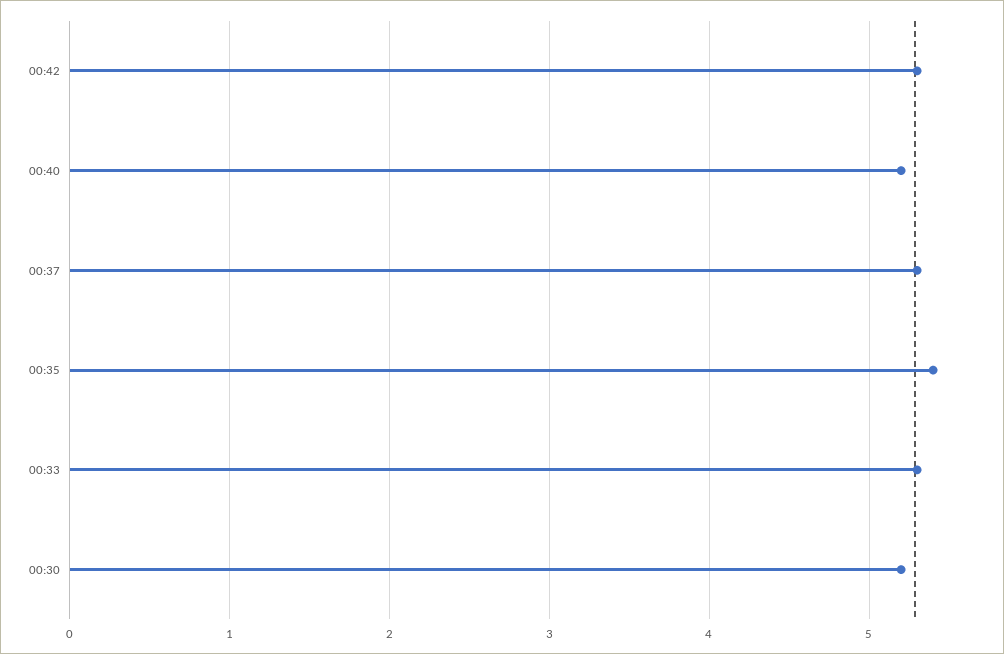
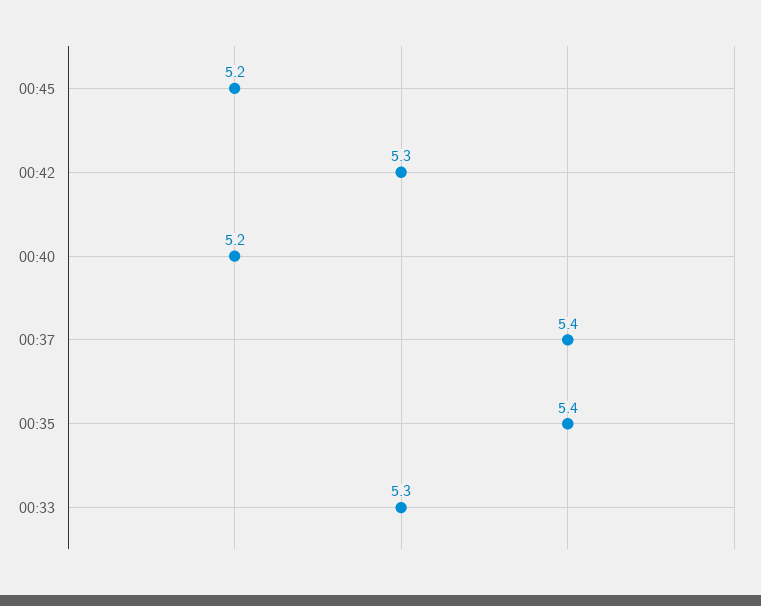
00:37: 5.3 -> 5.4
00:30: 5.2 -> none
00:45: none -> 5.2

